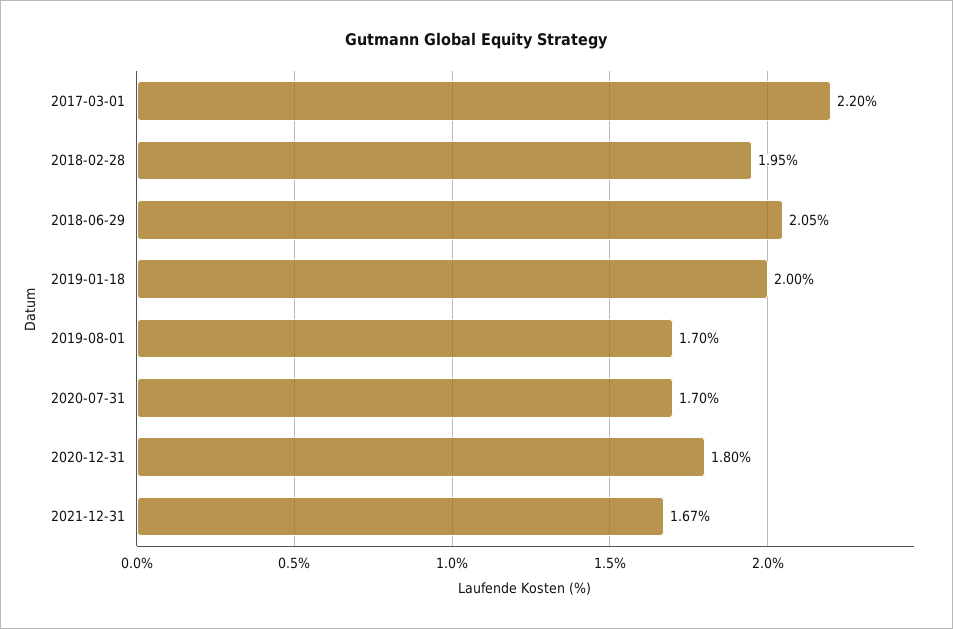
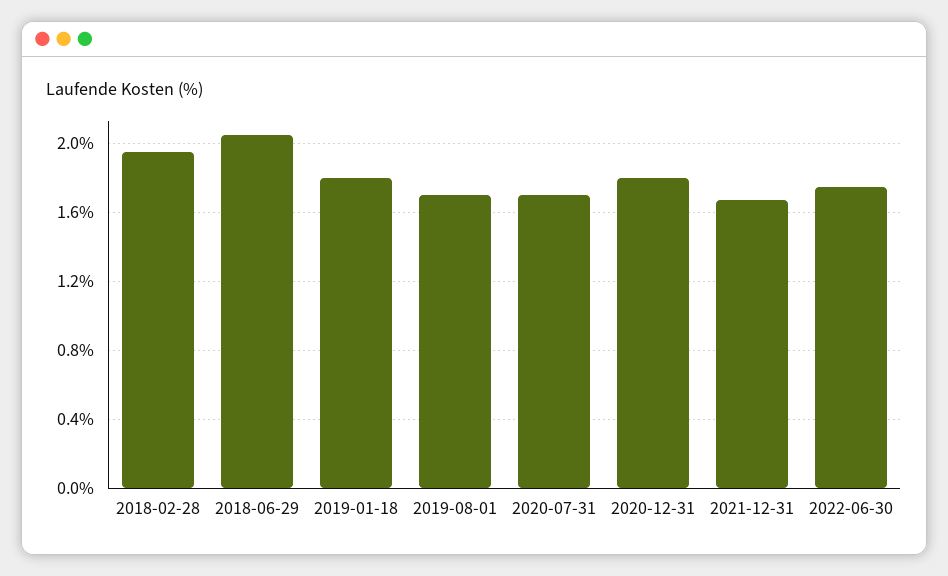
2017-03-01: 2.2 -> none
2019-01-18: 2 -> 1.8
2022-06-30: none -> 1.75

